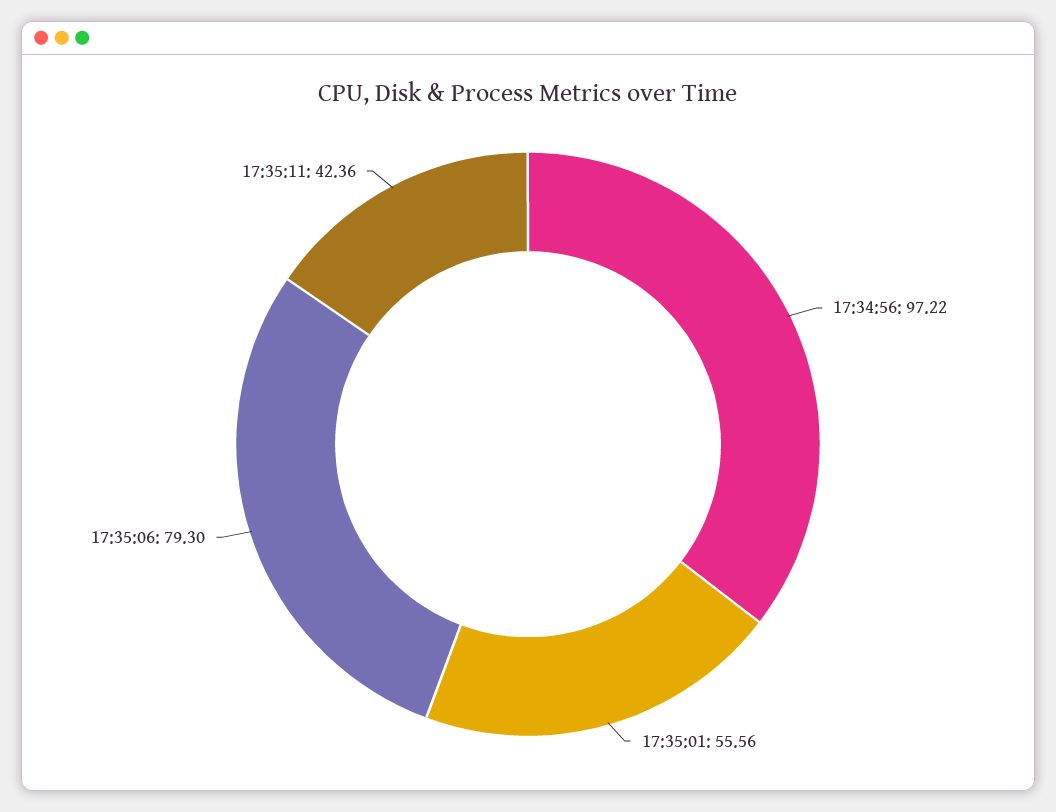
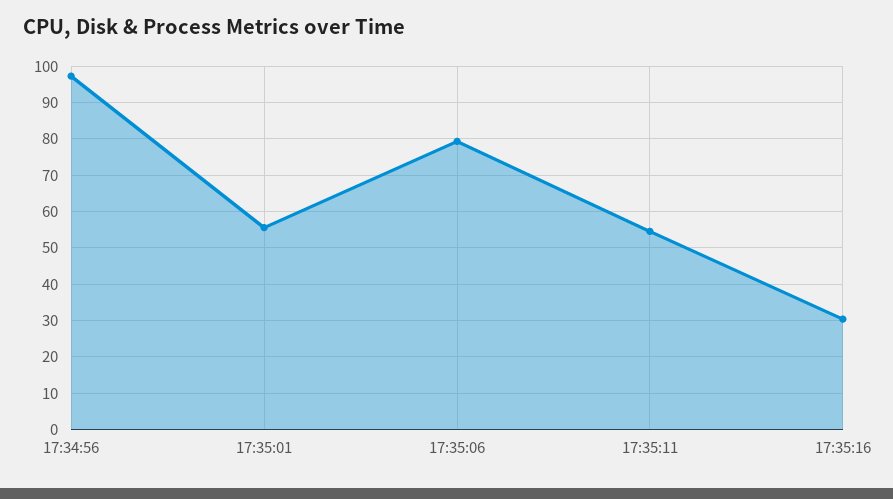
17:35:11: 42.36 -> 54
17:35:16: none -> 30

